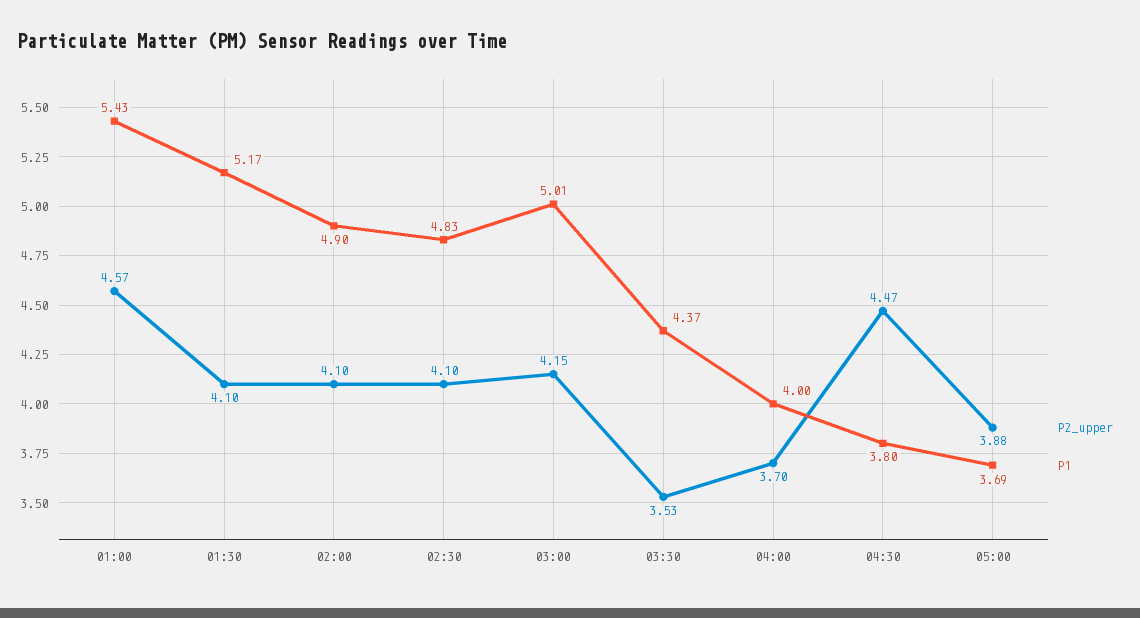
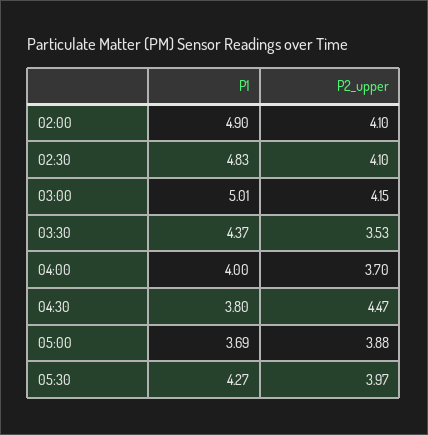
P2_upper, 01:00: 4.57 -> none
P1, 01:00: 5.43 -> none
P2_upper, 01:30: 4.1 -> none
P1, 01:30: 5.17 -> none
P1, 05:30: none -> 4.27
P2_upper, 05:30: none -> 3.97

